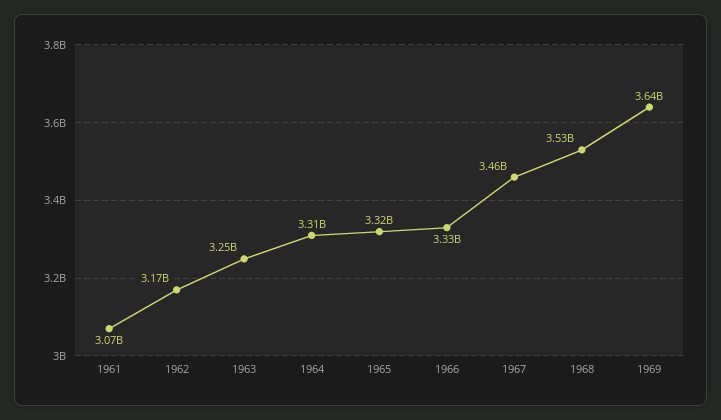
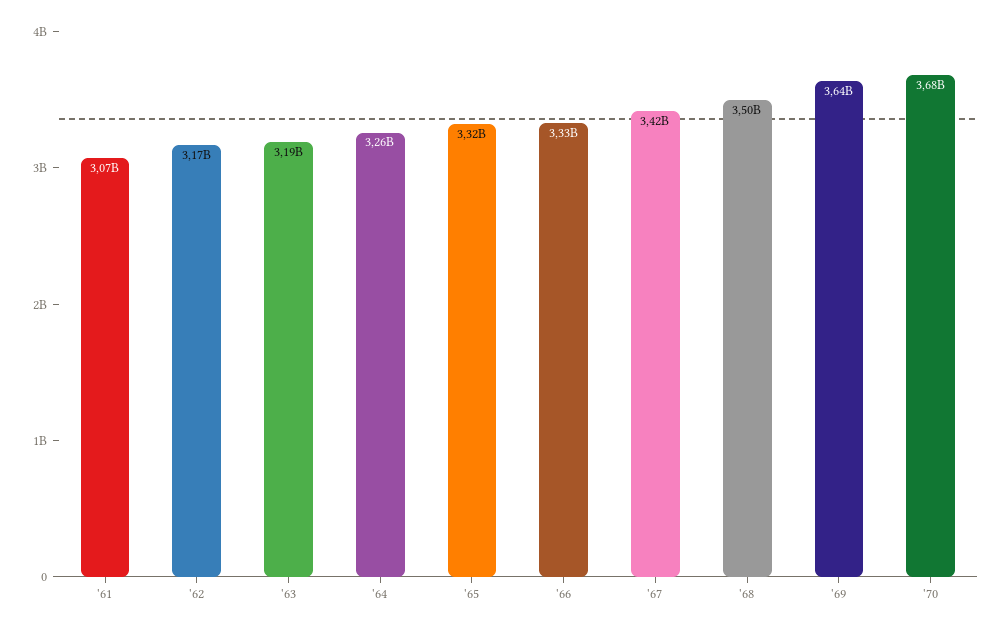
1963: 3250000000 -> 3190000000
1964: 3310000000 -> 3260000000
1967: 3460000000 -> 3420000000
1968: 3530000000 -> 3500000000
'70: none -> 3680000000

